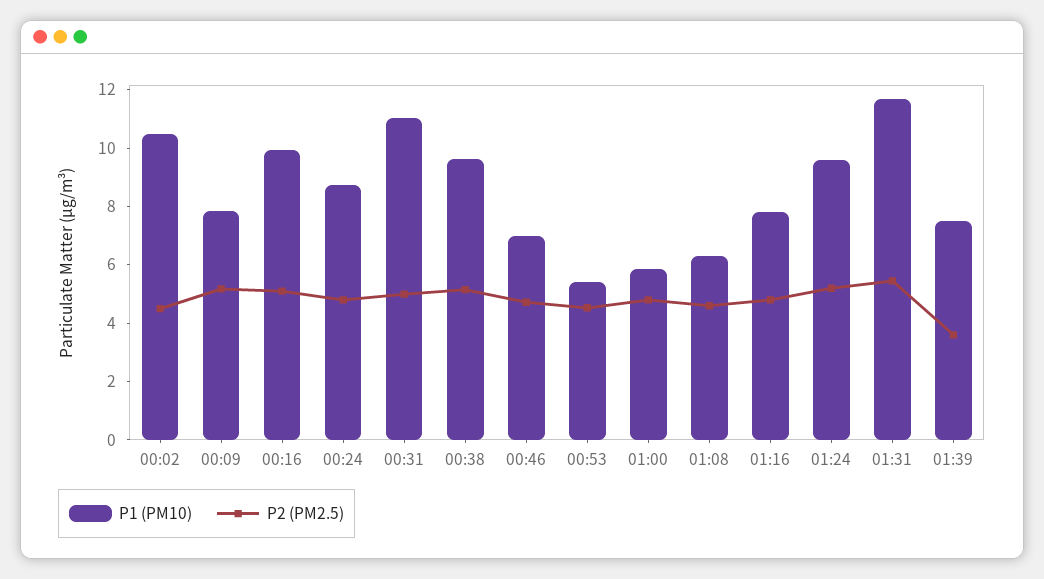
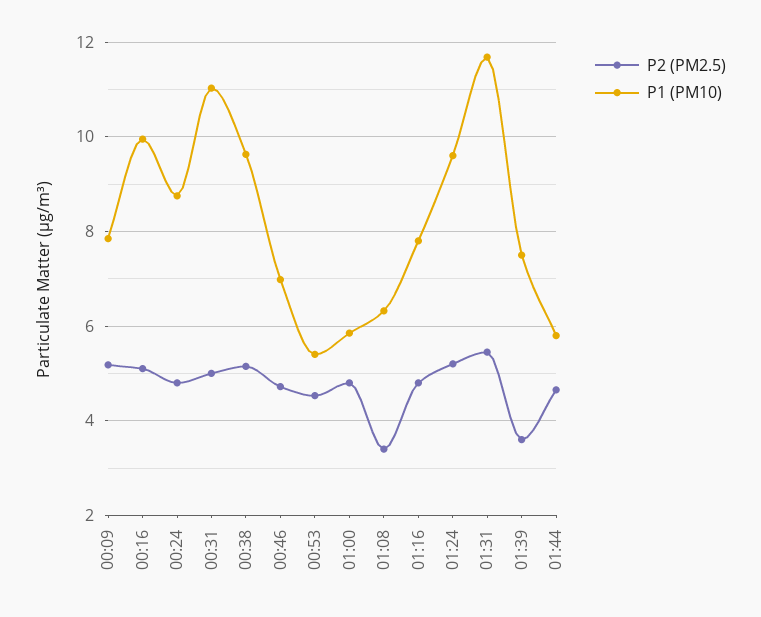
P1 (PM10), 00:02: 10.5 -> none
P2 (PM2.5), 00:02: 4.5 -> none
P2 (PM2.5), 01:08: 4.5 -> 3.4
P2 (PM2.5), 01:44: none -> 4.6
P1 (PM10), 01:44: none -> 5.8

